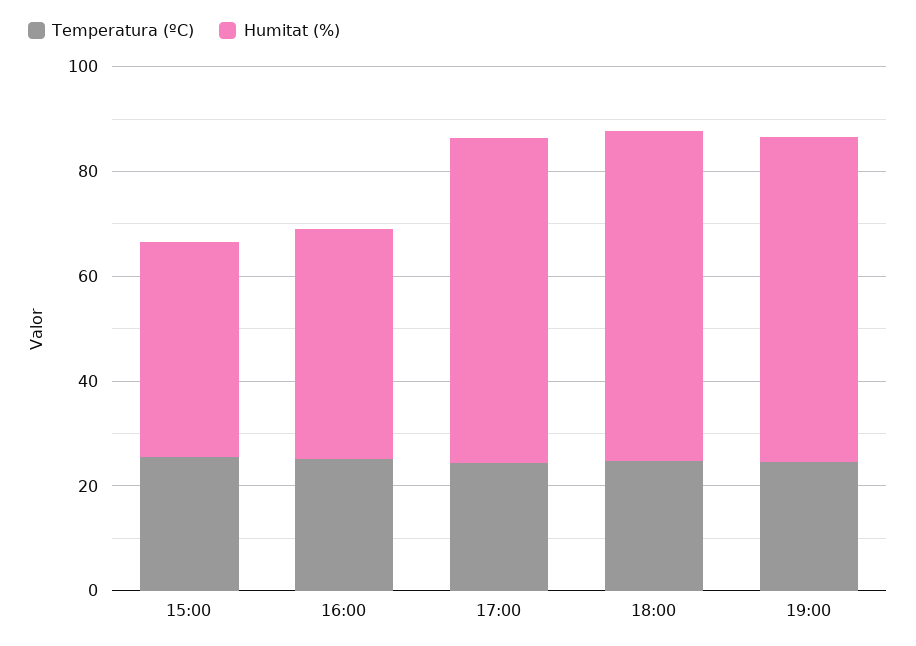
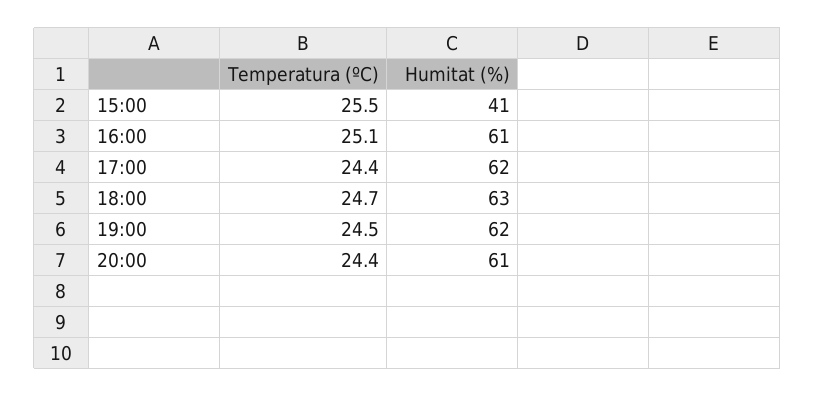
Humitat (%), 16:00: 45 -> 61
Temperatura (ºC), 20:00: none -> 24.4
Humitat (%), 20:00: none -> 61

